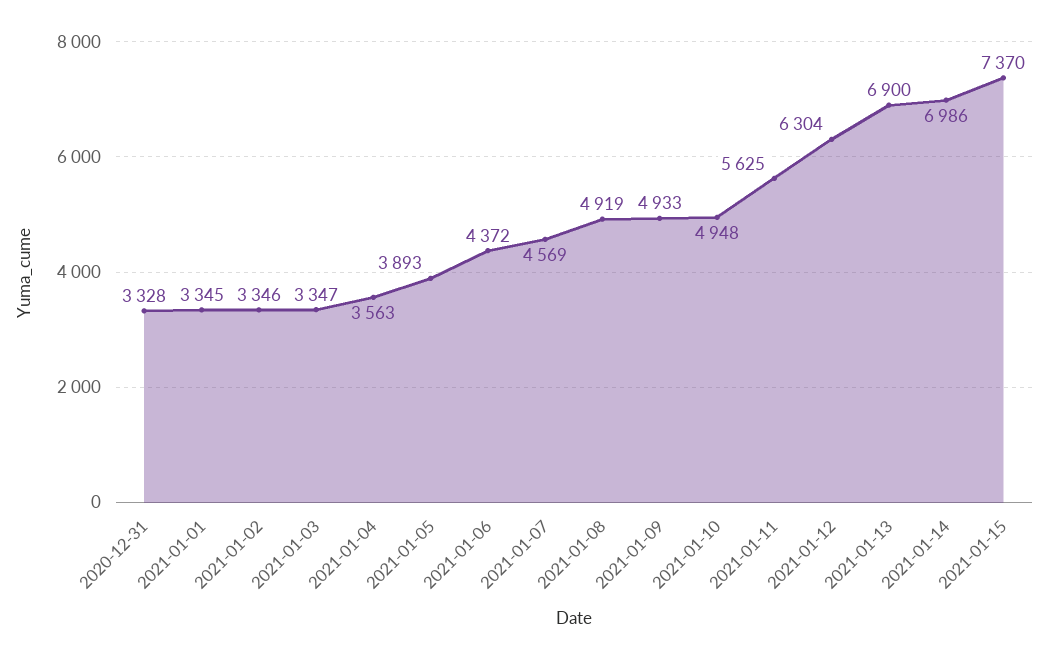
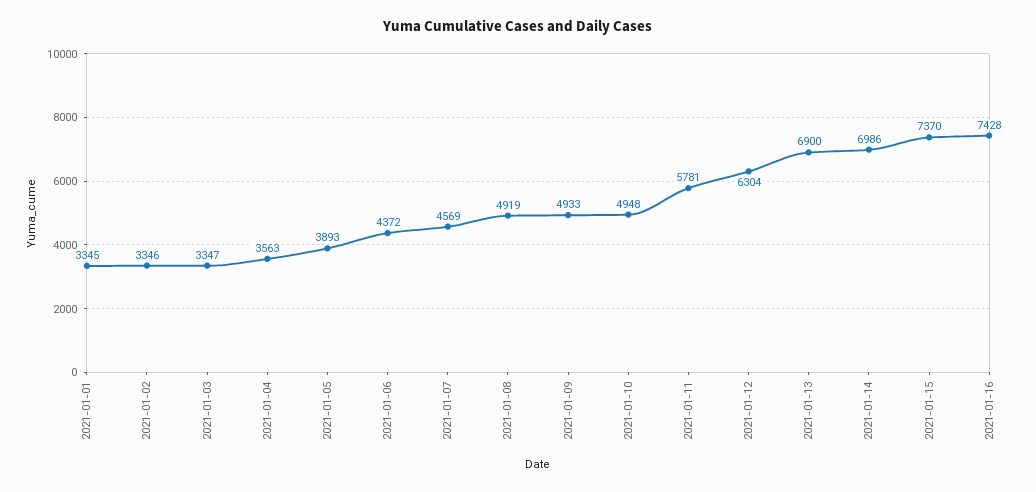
2020-12-31: 3328 -> none
2021-01-11: 5625 -> 5781
2021-01-16: none -> 7428

